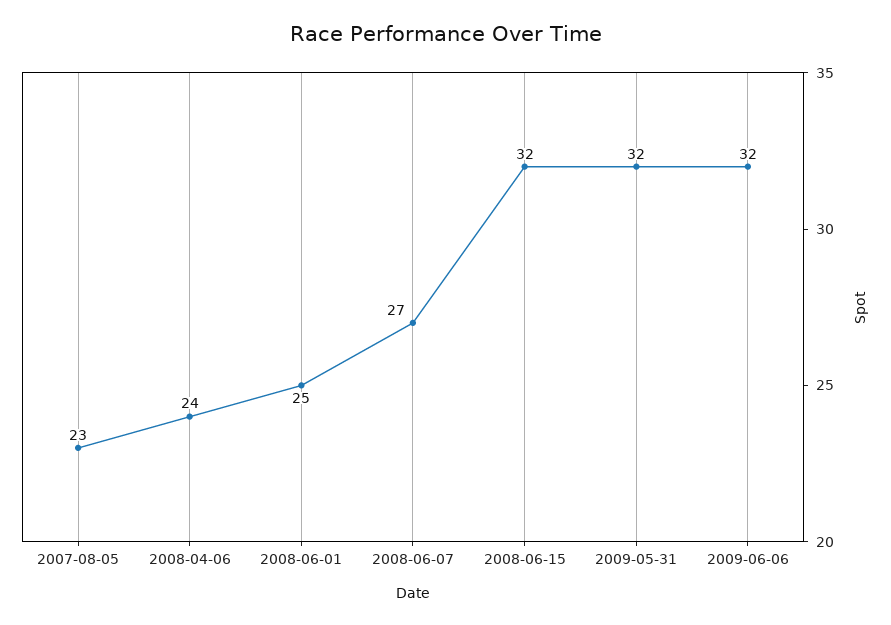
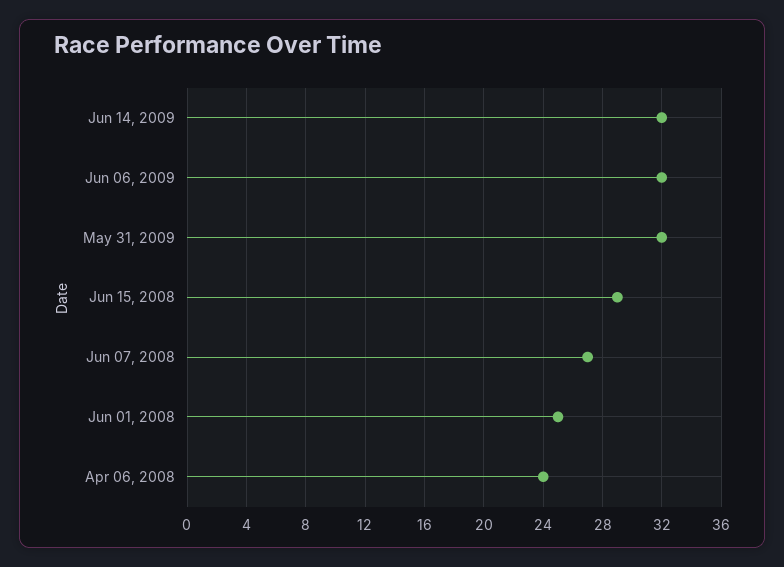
2007-08-05: 23 -> none
2008-06-15: 32 -> 29
Jun 14, 2009: none -> 32

